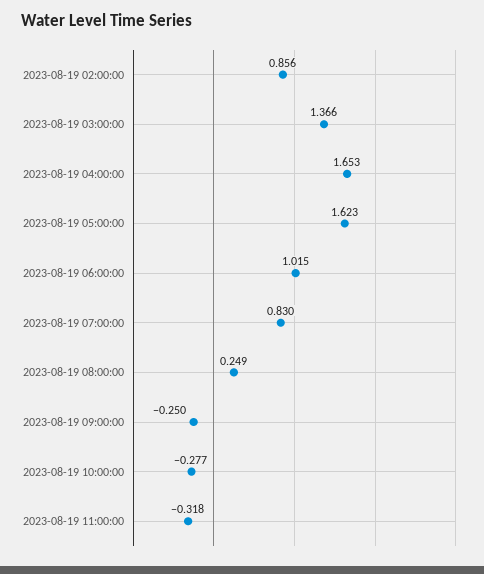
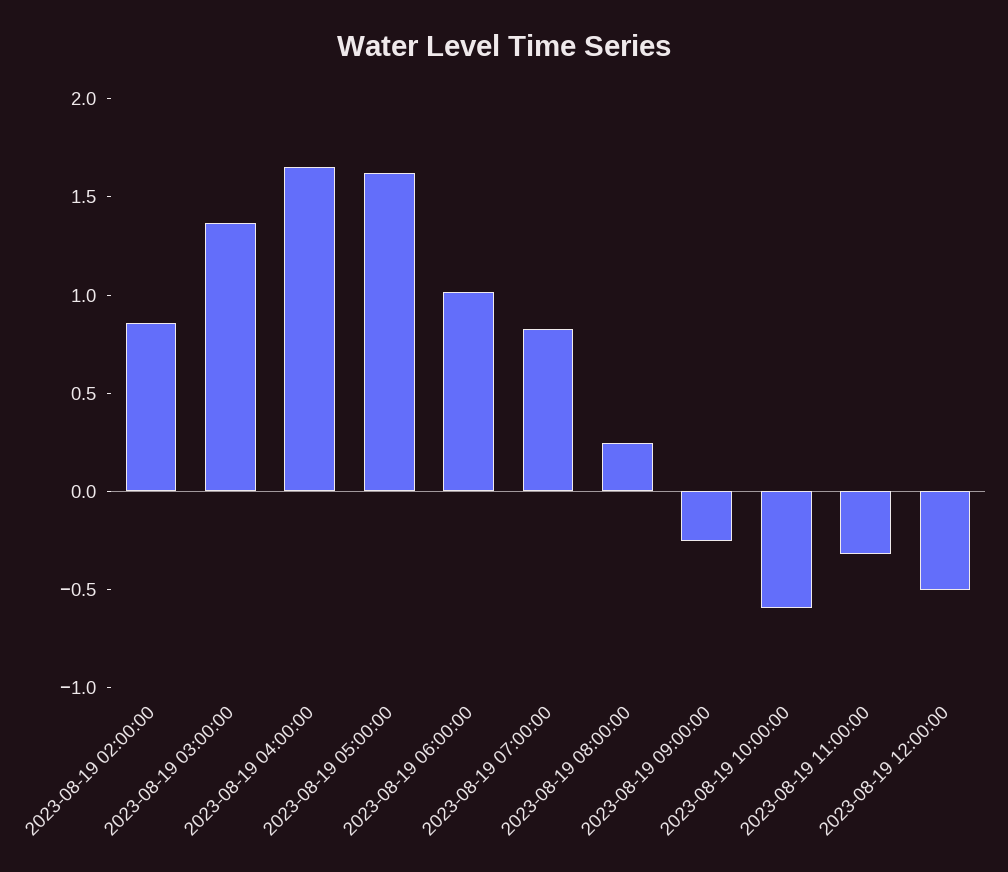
2023-08-19 10:00:00: -0.277 -> -0.6
2023-08-19 12:00:00: none -> -0.5

